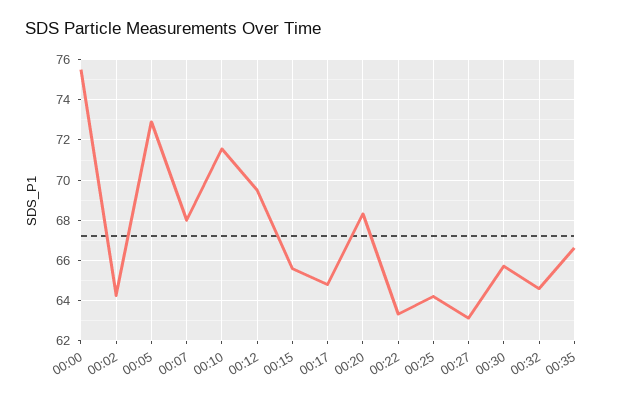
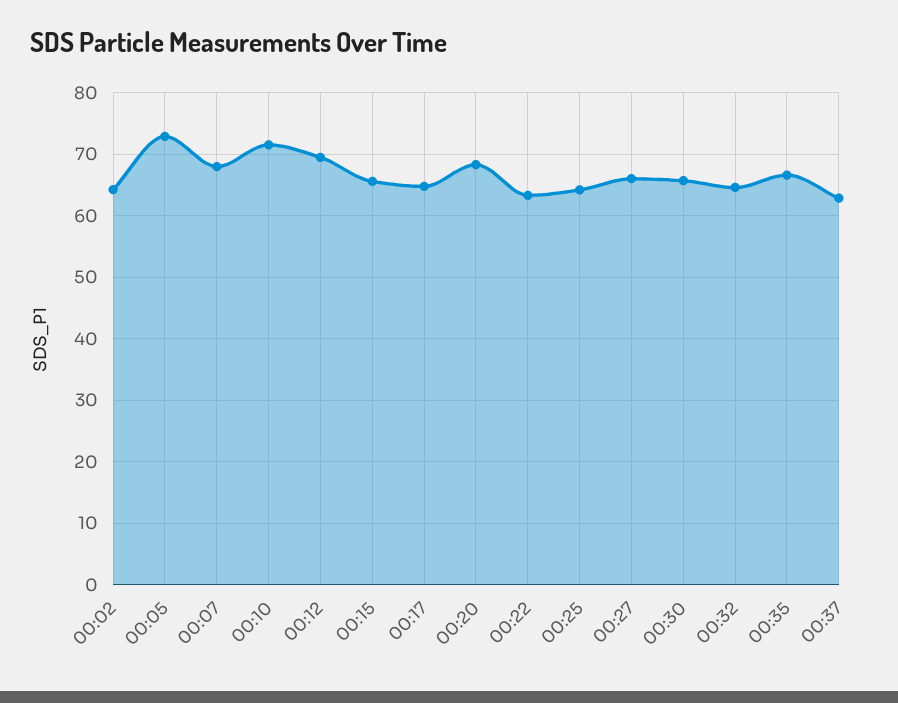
00:00: 75.5 -> none
00:27: 63 -> 66
00:37: none -> 63

